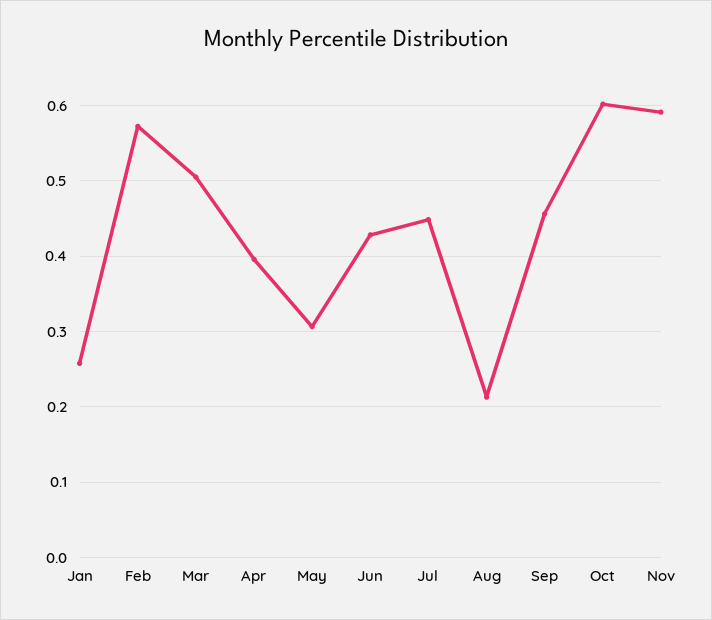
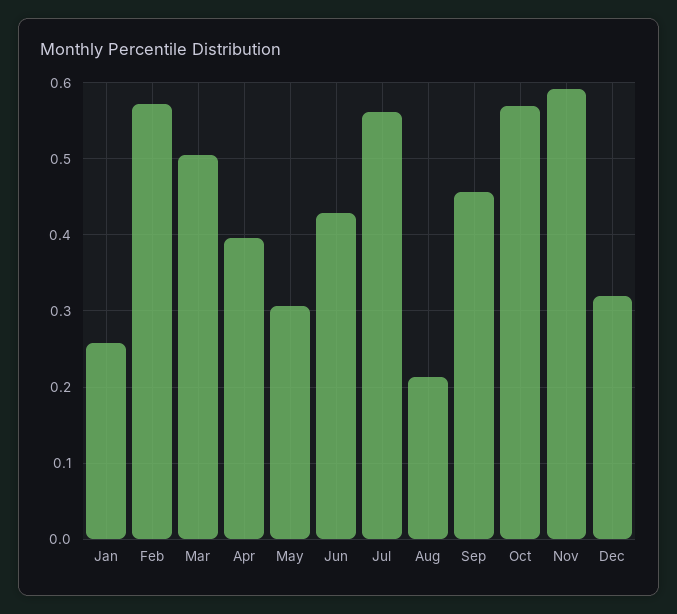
Jul: 0.45 -> 0.56
Oct: 0.6 -> 0.57
Dec: none -> 0.32

